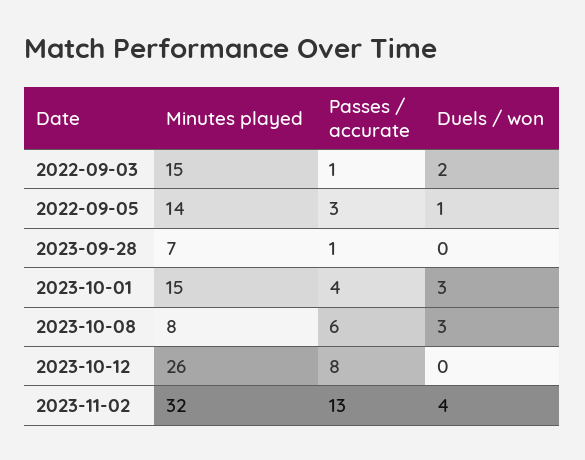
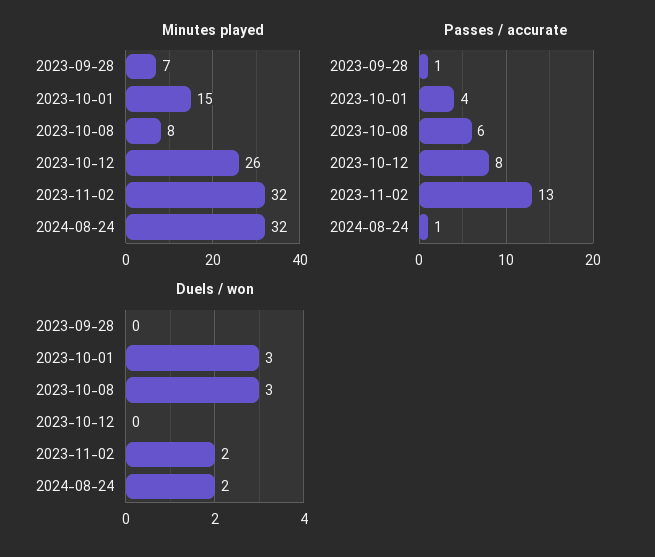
Minutes played, 2022-09-03: 15 -> none
Passes / accurate, 2022-09-03: 1 -> none
Duels / won, 2022-09-03: 2 -> none
Minutes played, 2022-09-05: 14 -> none
Passes / accurate, 2022-09-05: 3 -> none
Duels / won, 2022-09-05: 1 -> none
Duels / won, 2023-11-02: 4 -> 2
Minutes played, 2024-08-24: none -> 32
Passes / accurate, 2024-08-24: none -> 1
Duels / won, 2024-08-24: none -> 2

